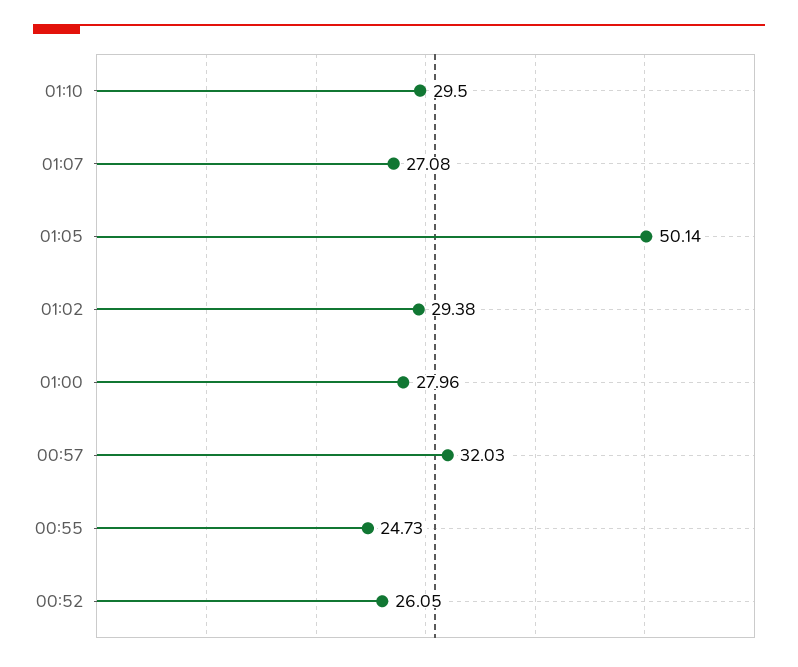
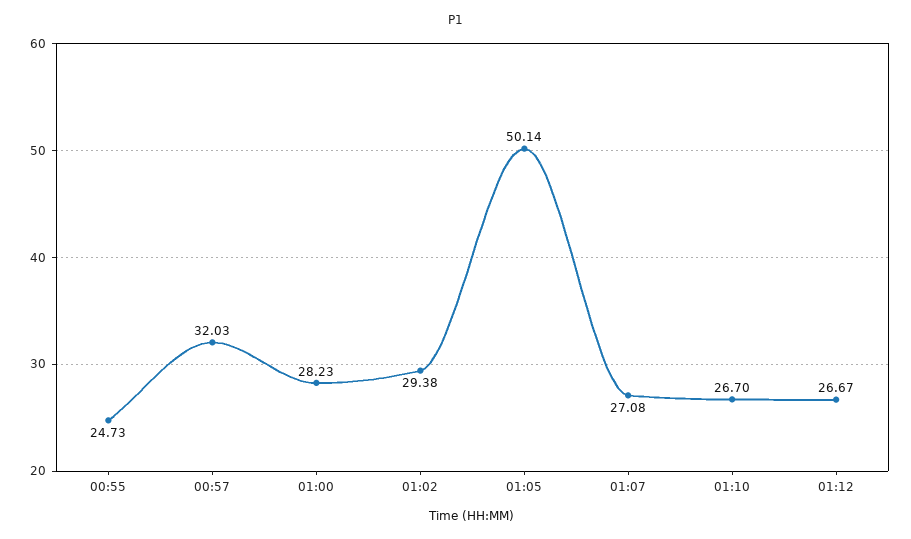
01:10: 29.5 -> 26.7
01:00: 27.96 -> 28.23
00:52: 26.05 -> none
01:12: none -> 26.67

